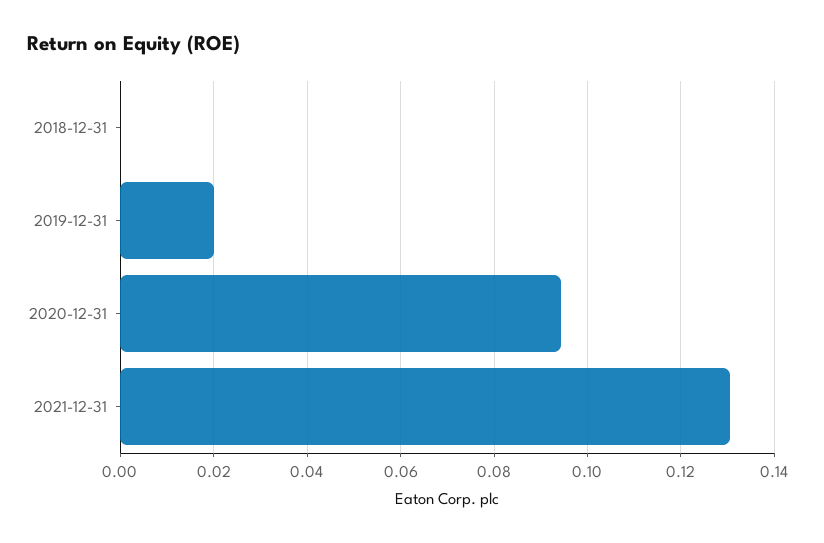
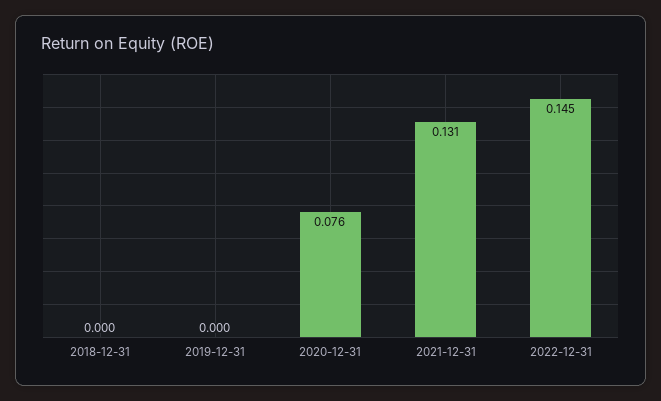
2019-12-31: 0.02 -> 0
2020-12-31: 0.094 -> 0.076
2022-12-31: none -> 0.145

